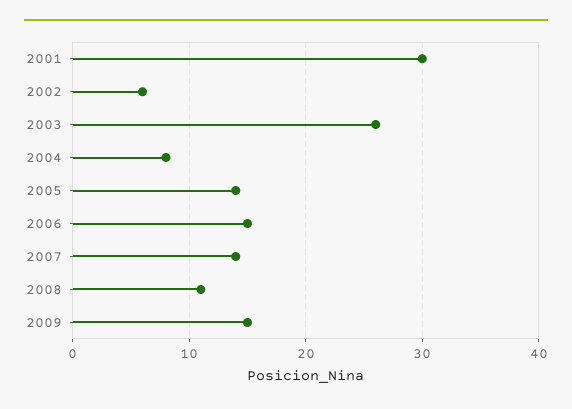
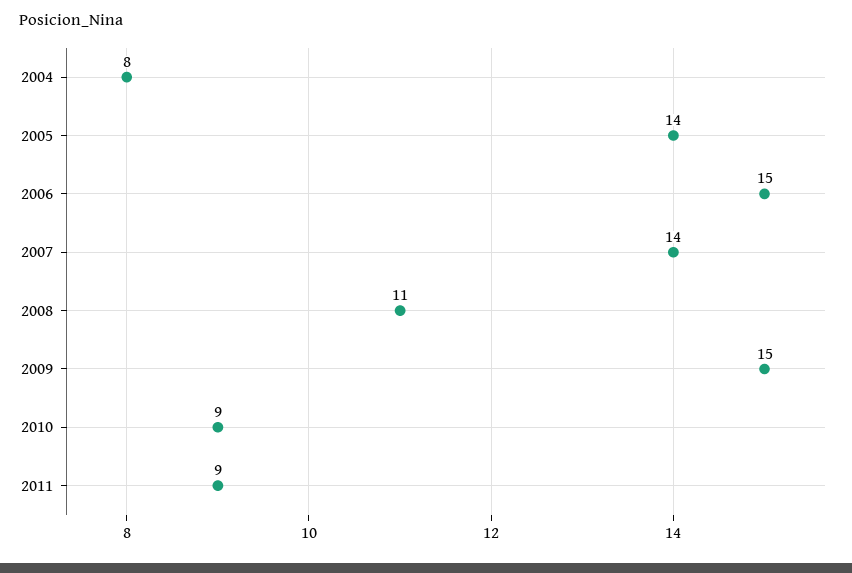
2001: 30 -> none
2002: 6 -> none
2003: 26 -> none
2010: none -> 9
2011: none -> 9

